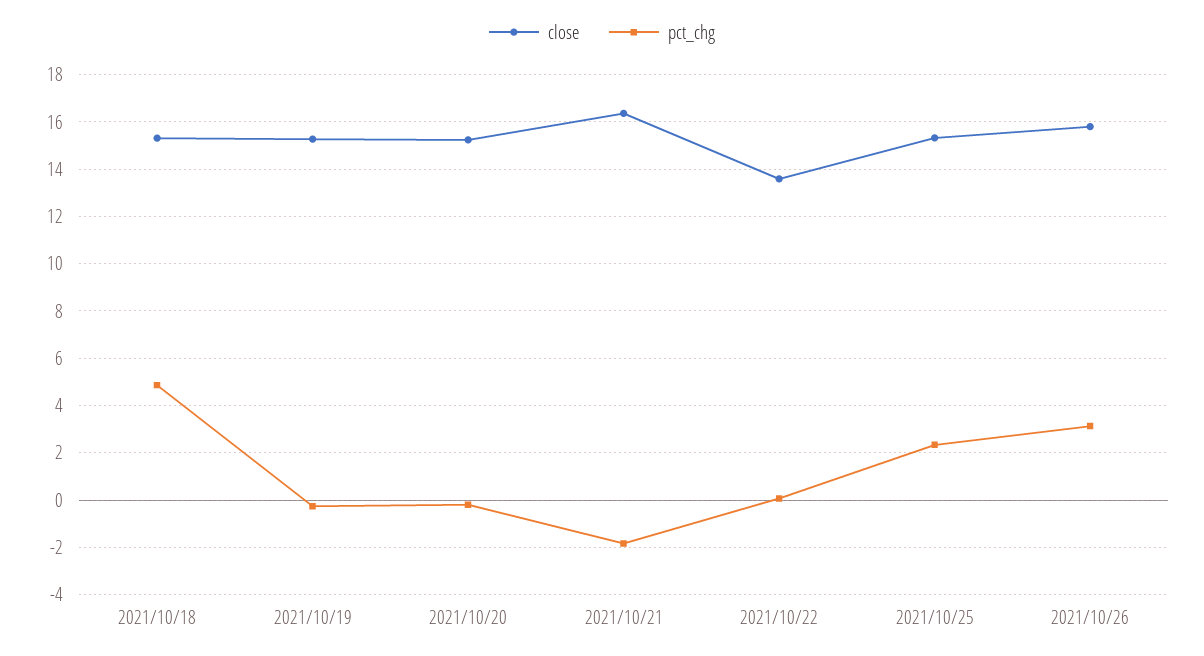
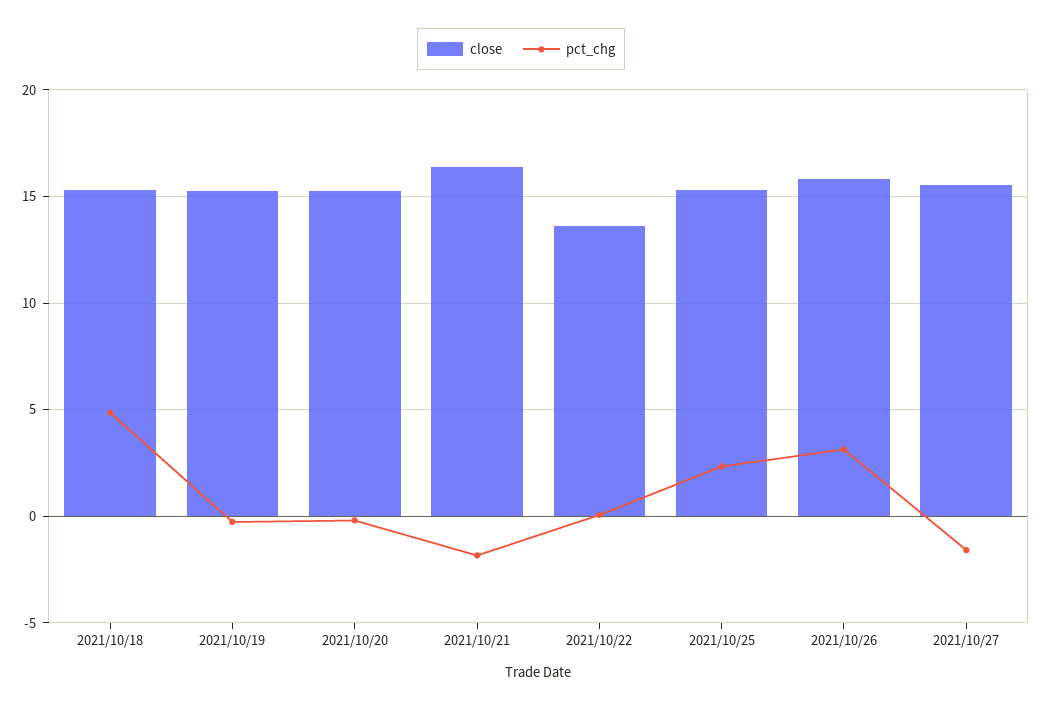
close, 2021/10/27: none -> 15.5
pct_chg, 2021/10/27: none -> -1.5

